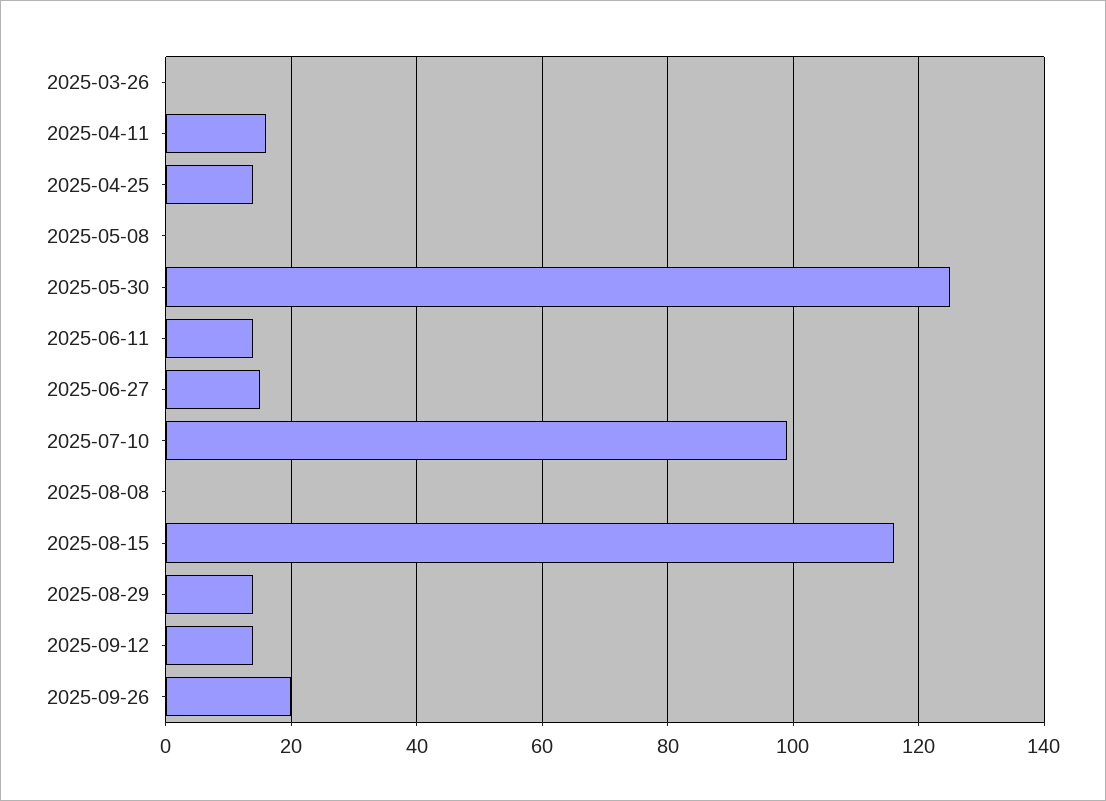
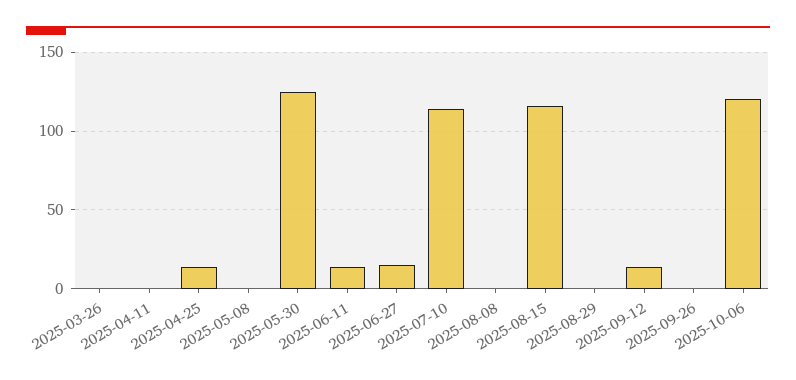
2025-04-11: 15 -> 0
2025-07-10: 100 -> 115
2025-08-29: 15 -> 0
2025-09-26: 20 -> 0
2025-10-06: none -> 120

